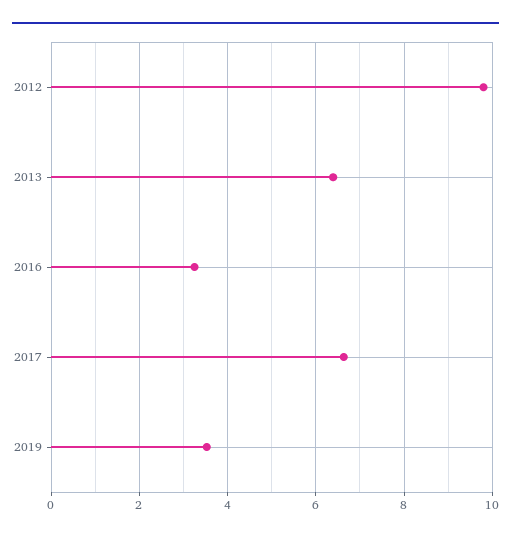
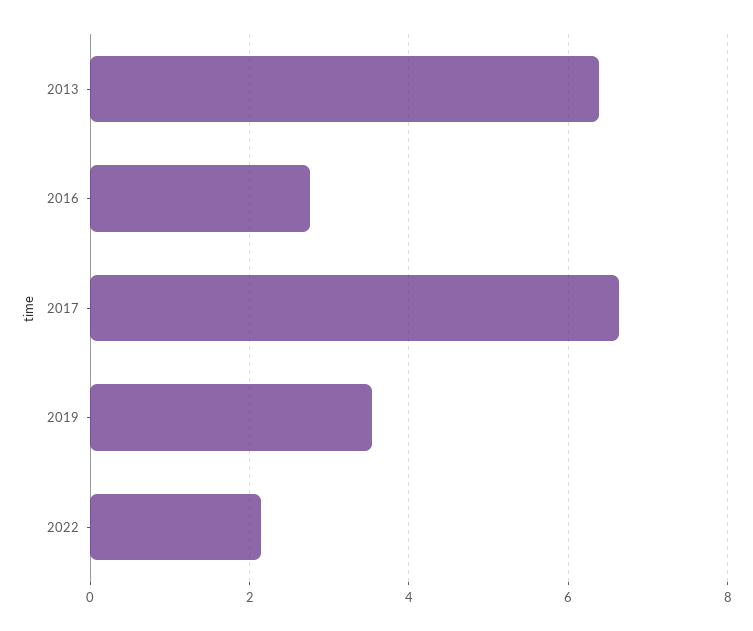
2012: 9.8 -> none
2016: 3.2 -> 2.8
2022: none -> 2.2

